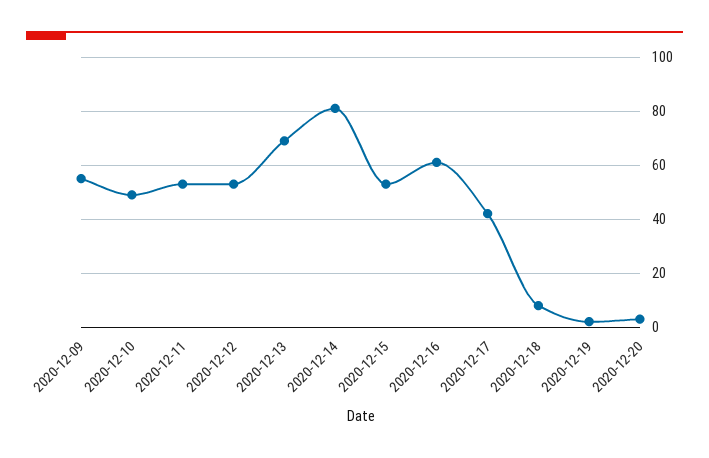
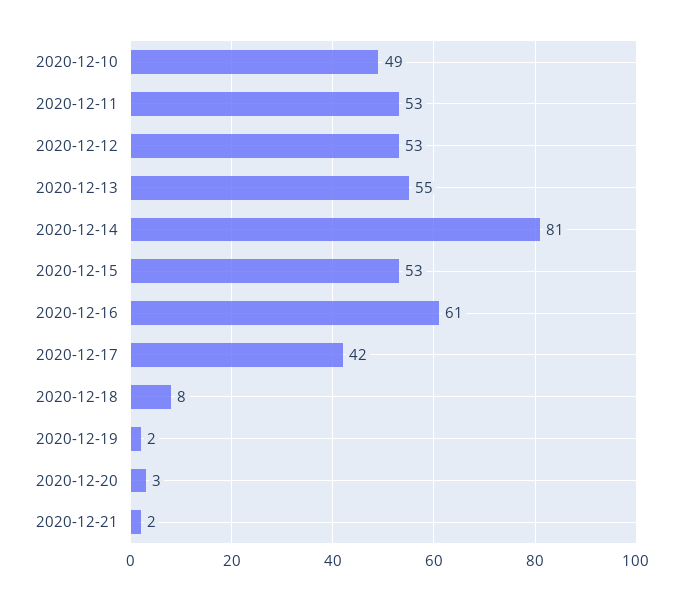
2020-12-09: 55 -> none
2020-12-13: 70 -> 55
2020-12-21: none -> 2

